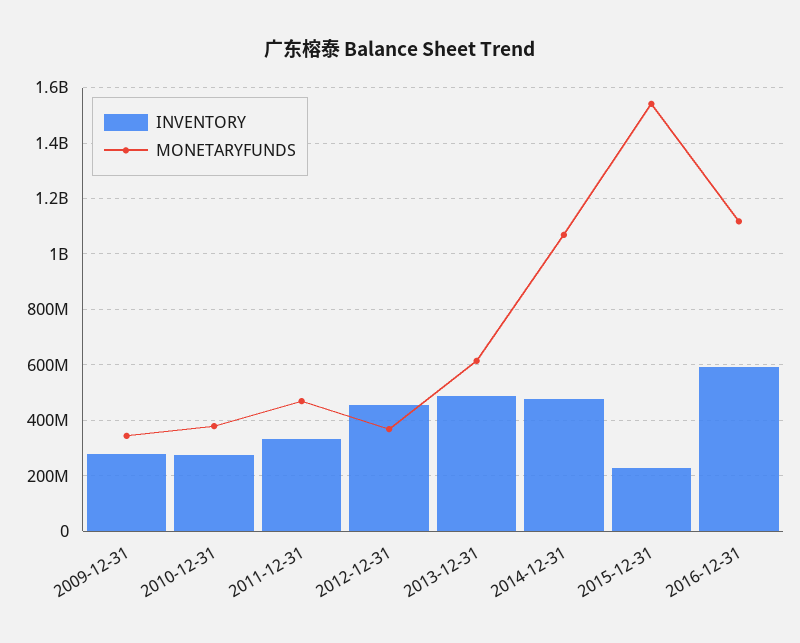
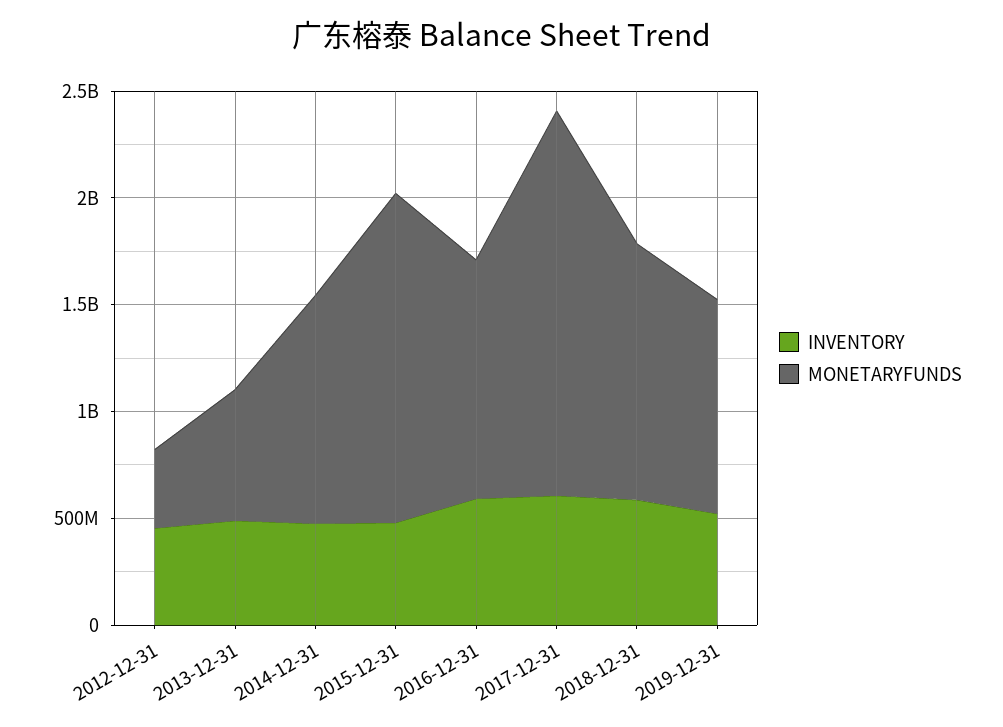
INVENTORY, 2009-12-31: 275000000 -> none
MONETARYFUNDS, 2009-12-31: 350000000 -> none
INVENTORY, 2010-12-31: 275000000 -> none
MONETARYFUNDS, 2010-12-31: 375000000 -> none
INVENTORY, 2011-12-31: 325000000 -> none
MONETARYFUNDS, 2011-12-31: 475000000 -> none
INVENTORY, 2015-12-31: 225000000 -> 500000000
INVENTORY, 2017-12-31: none -> 600000000
MONETARYFUNDS, 2017-12-31: none -> 1800000000
INVENTORY, 2018-12-31: none -> 600000000
MONETARYFUNDS, 2018-12-31: none -> 1200000000
INVENTORY, 2019-12-31: none -> 500000000
MONETARYFUNDS, 2019-12-31: none -> 1000000000

